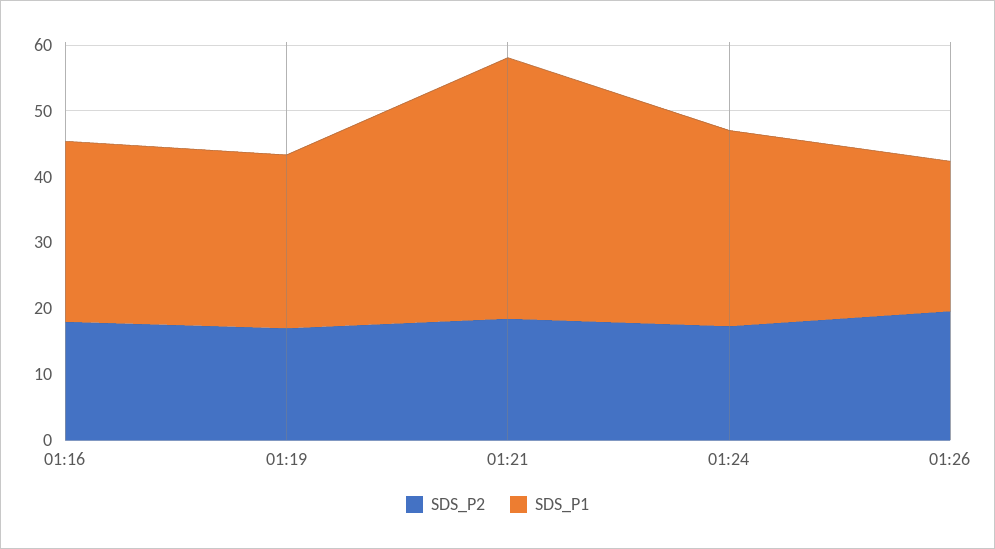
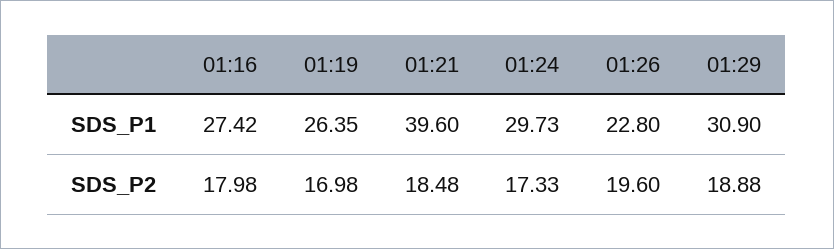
SDS_P1, 01:29: none -> 30.9
SDS_P2, 01:29: none -> 18.88

